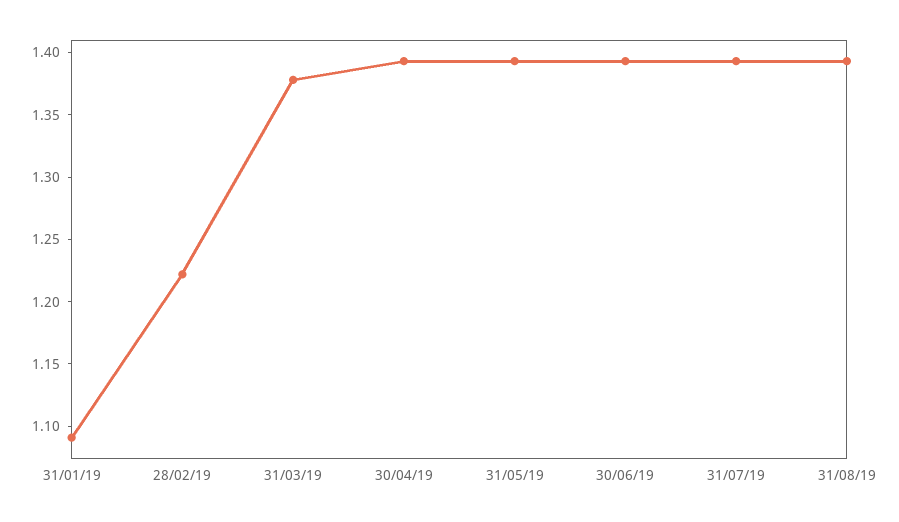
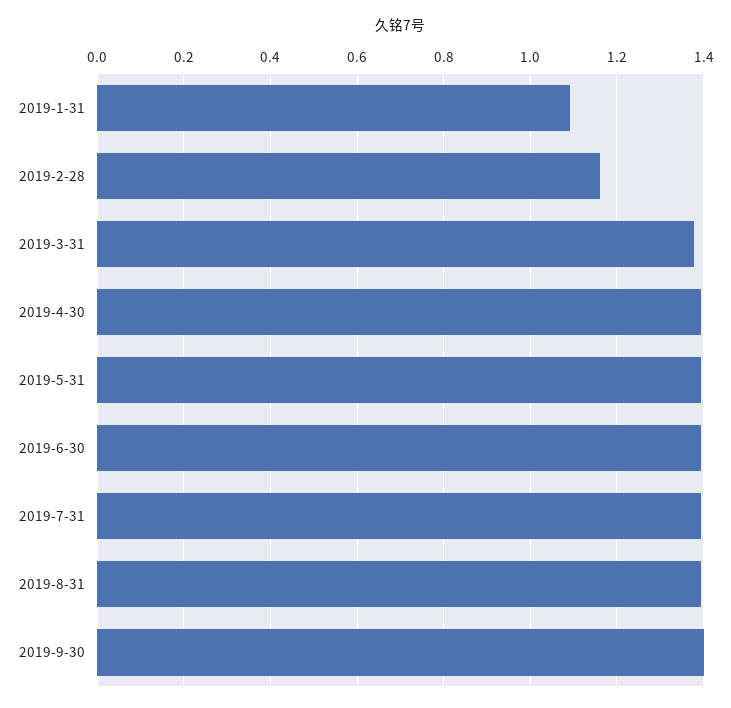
28/02/19: 1.22 -> 1.16
2019-9-30: none -> 1.4

